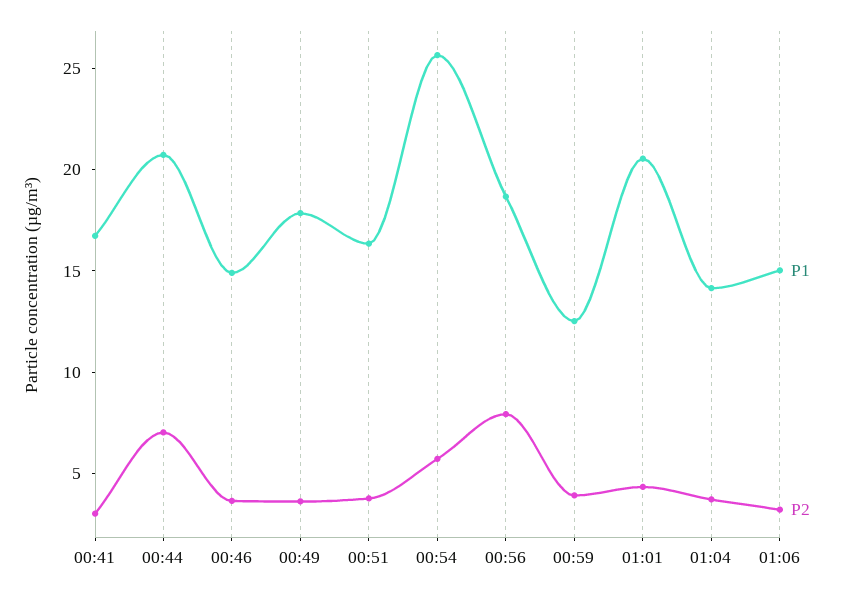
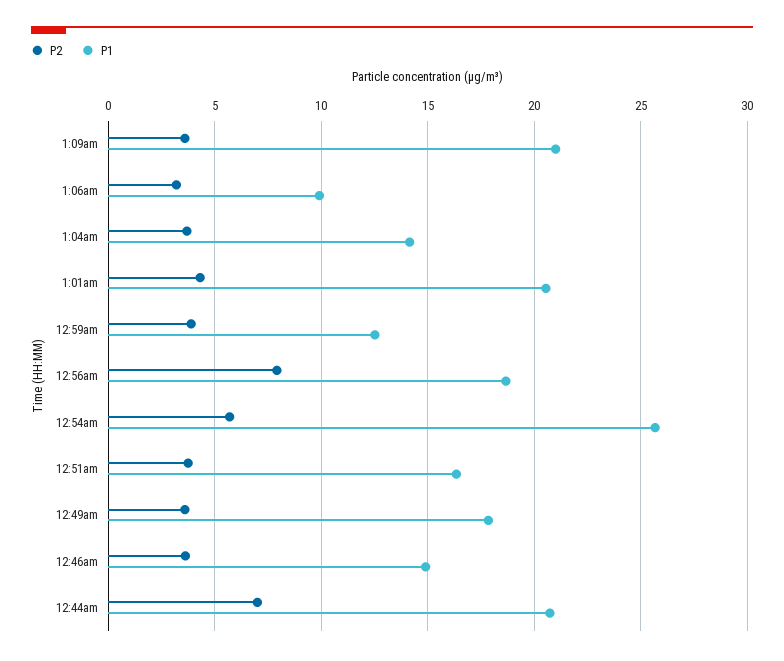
P1, 00:41: 17 -> none
P2, 00:41: 3 -> none
P1, 01:06: 15 -> 10
P2, 1:09am: none -> 3.5
P1, 1:09am: none -> 21

